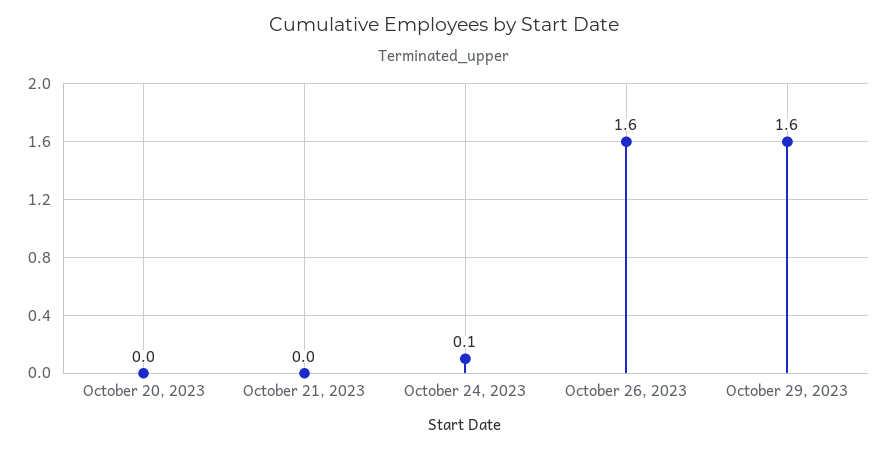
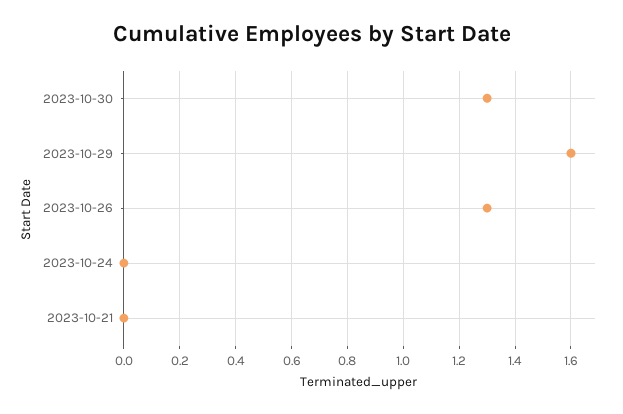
October 20, 2023: 0 -> none
October 24, 2023: 0.1 -> 0
October 26, 2023: 1.6 -> 1.3
2023-10-30: none -> 1.3

